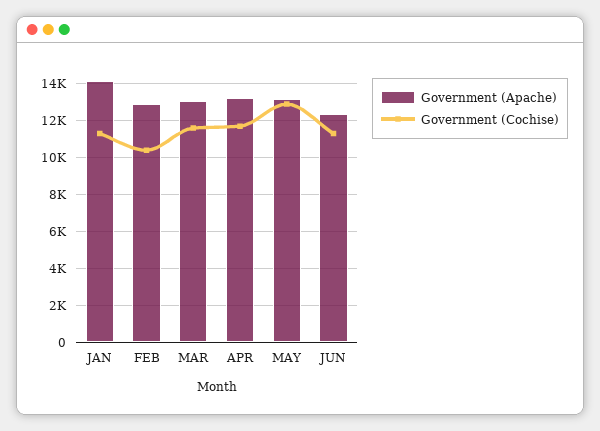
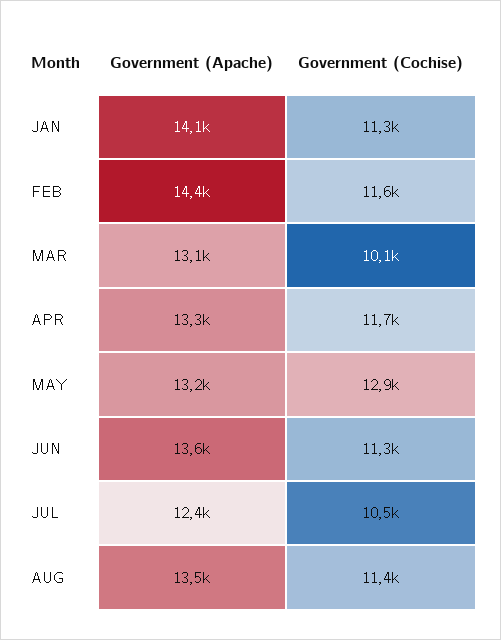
Government (Apache), FEB: 13000 -> 14400
Government (Cochise), FEB: 10500 -> 11600
Government (Cochise), MAR: 11500 -> 10100
Government (Apache), JUN: 12500 -> 13600
Government (Apache), JUL: none -> 12400
Government (Cochise), JUL: none -> 10500
Government (Apache), AUG: none -> 13500
Government (Cochise), AUG: none -> 11400

